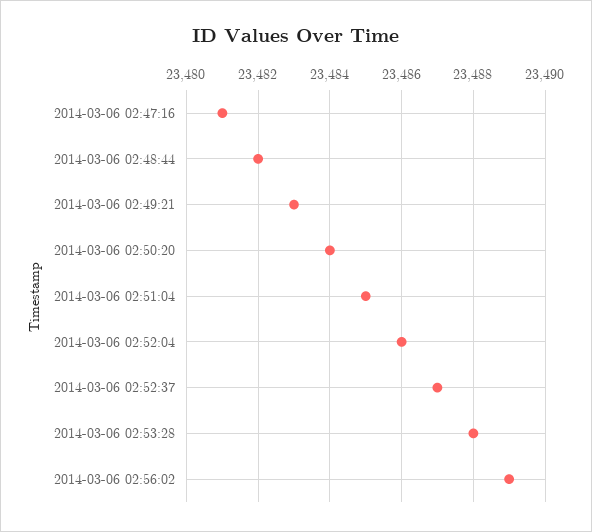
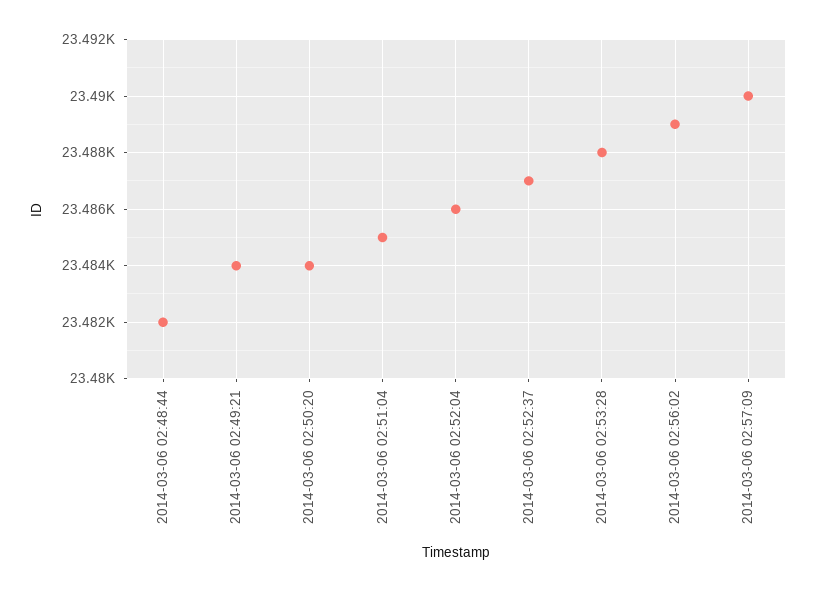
2014-03-06 02:47:16: 23481 -> none
2014-03-06 02:49:21: 23483 -> 23484
2014-03-06 02:57:09: none -> 23490

